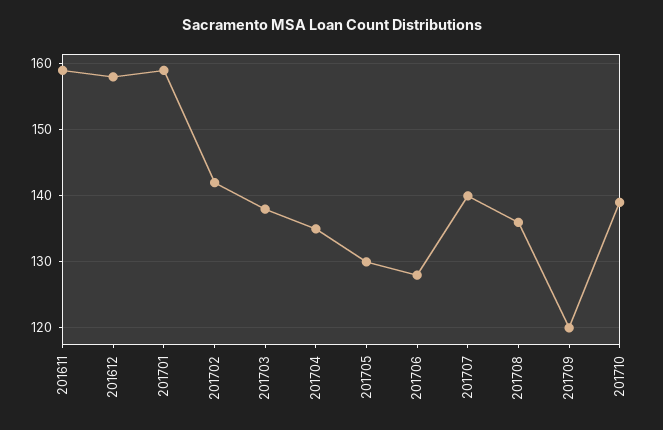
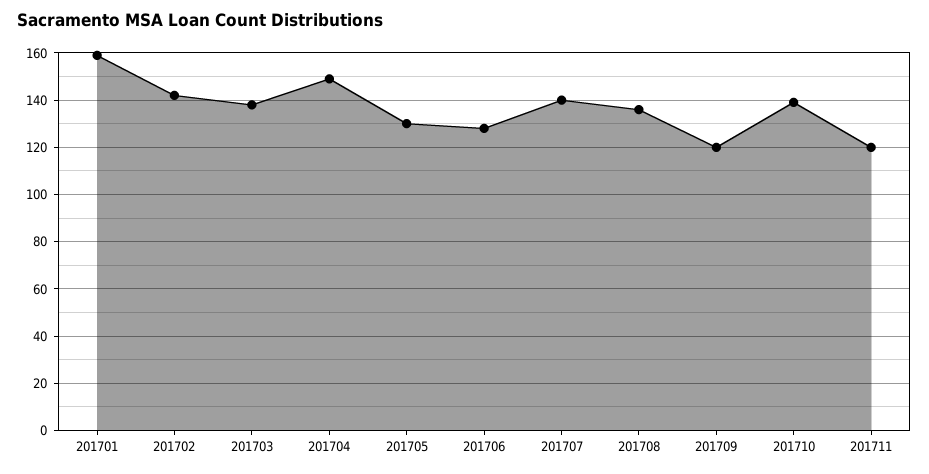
201611: 159 -> none
201612: 158 -> none
201704: 135 -> 150
201711: none -> 120

